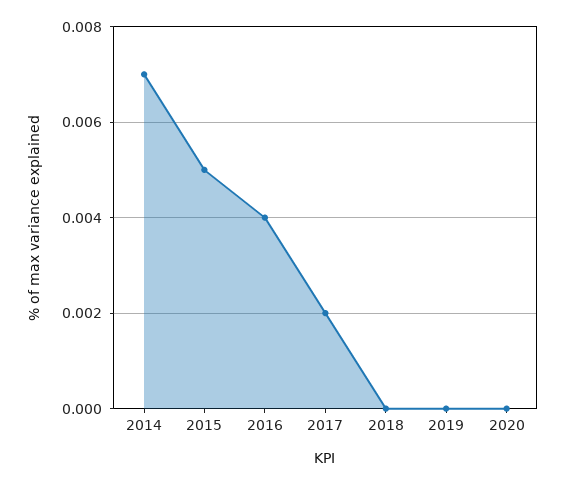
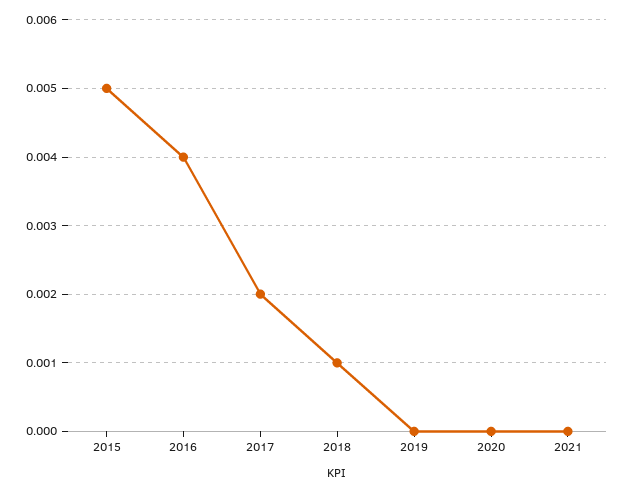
2014: 0.007 -> none
2018: 0 -> 0.001
2021: none -> 0

